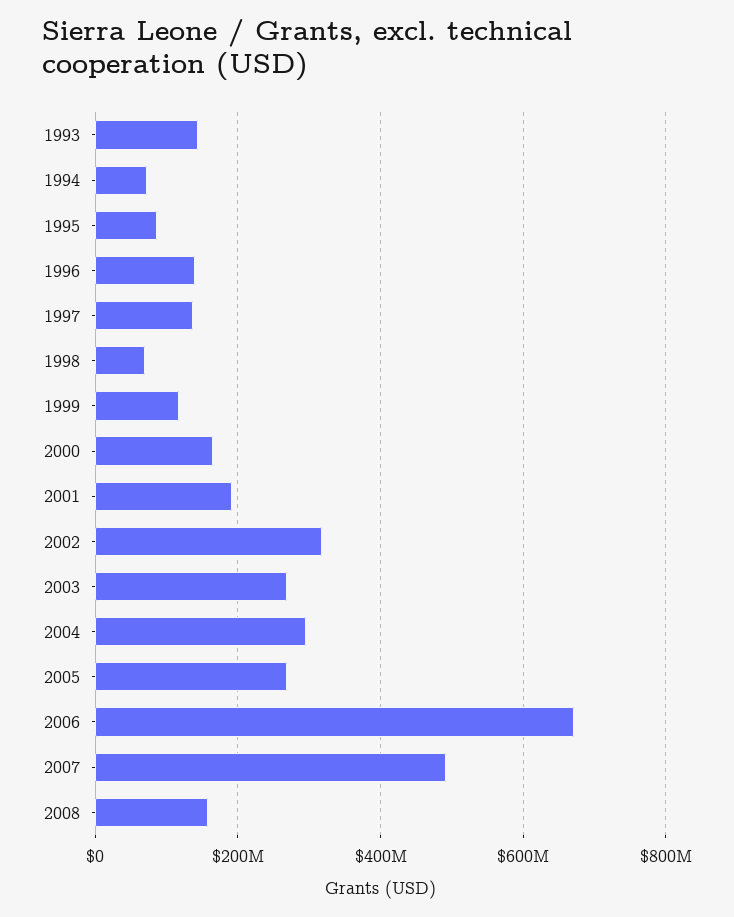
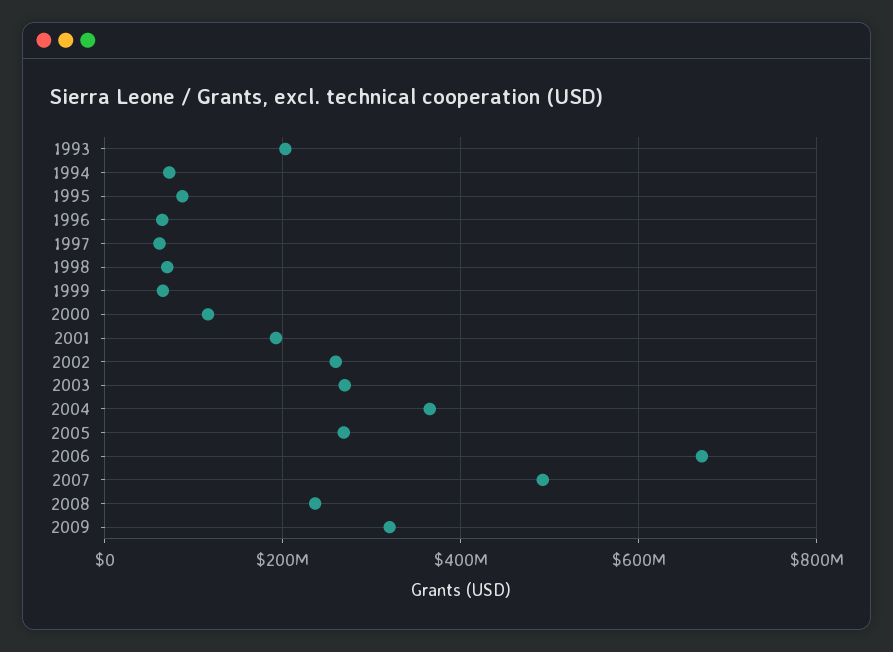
1993: 140000000 -> 200000000
1996: 140000000 -> 60000000
1997: 140000000 -> 60000000
1999: 120000000 -> 60000000
2000: 160000000 -> 120000000
2002: 320000000 -> 260000000
2004: 300000000 -> 360000000
2008: 160000000 -> 240000000
2009: none -> 320000000

